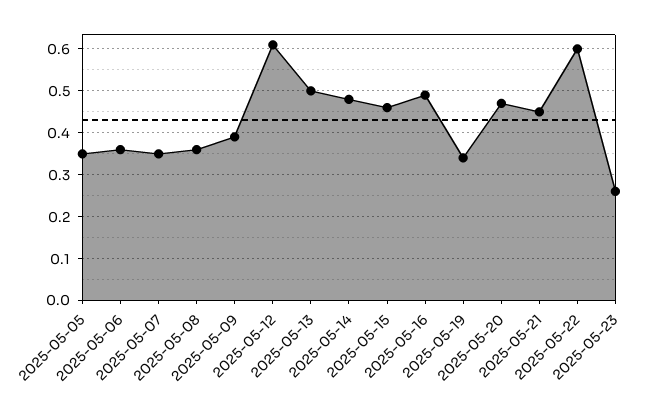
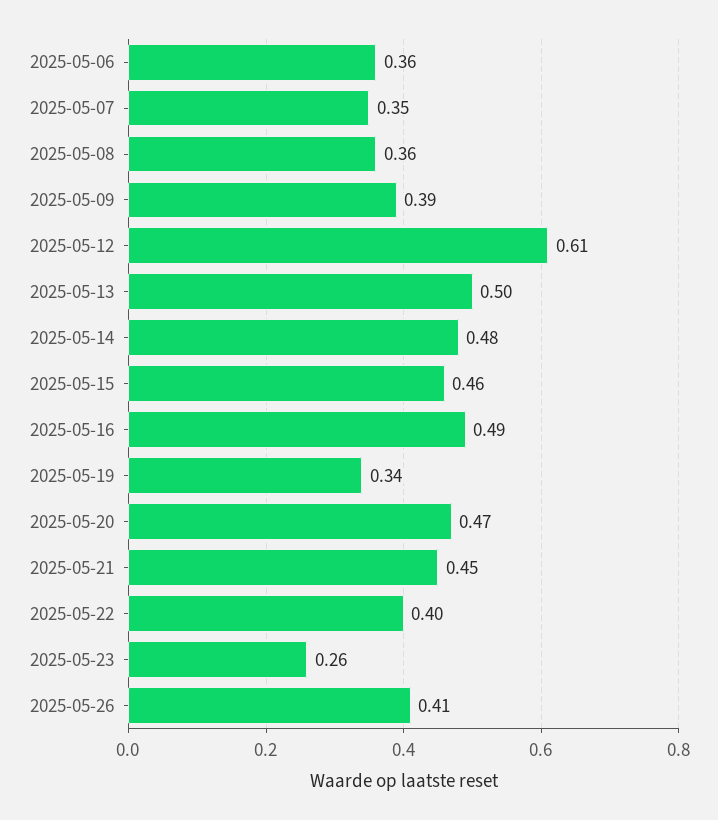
2025-05-05: 0.35 -> none
2025-05-22: 0.6 -> 0.4
2025-05-26: none -> 0.41

